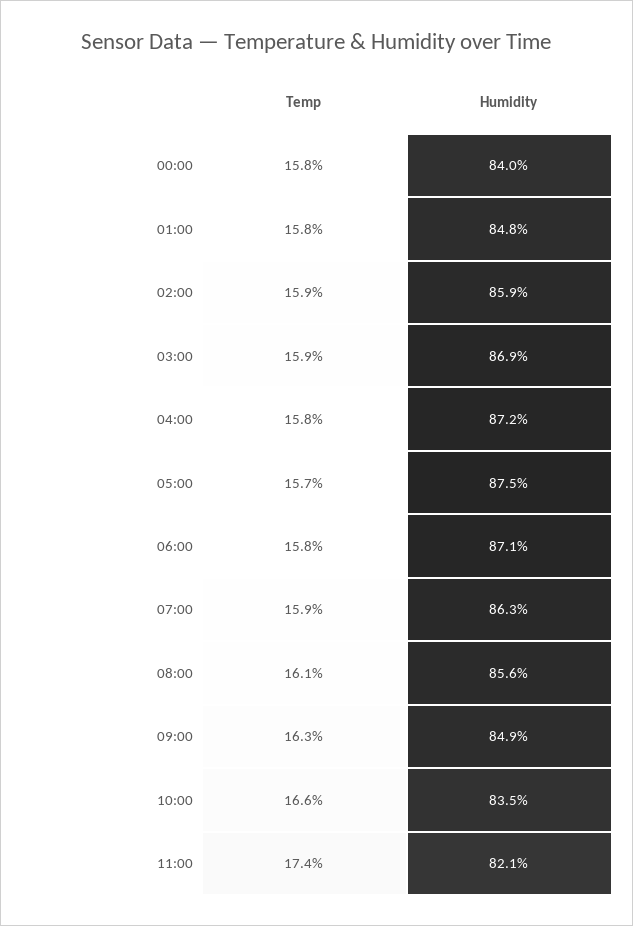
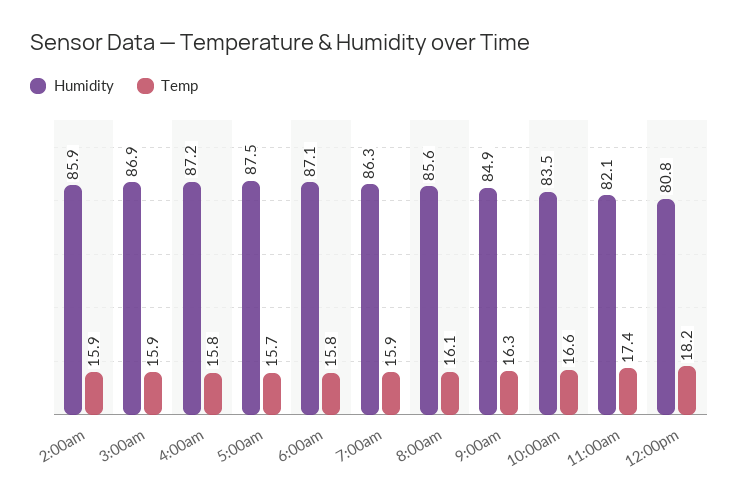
Temp, 00:00: 15.8 -> none
Humidity, 00:00: 84 -> none
Temp, 01:00: 15.8 -> none
Humidity, 01:00: 84.8 -> none
Humidity, 12:00pm: none -> 80.8
Temp, 12:00pm: none -> 18.2

